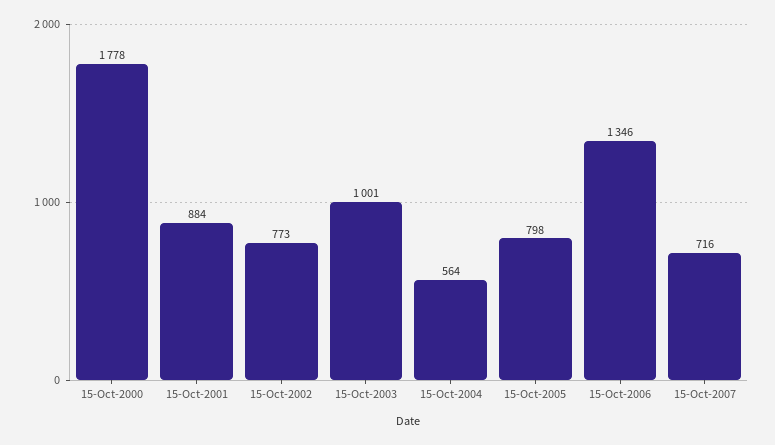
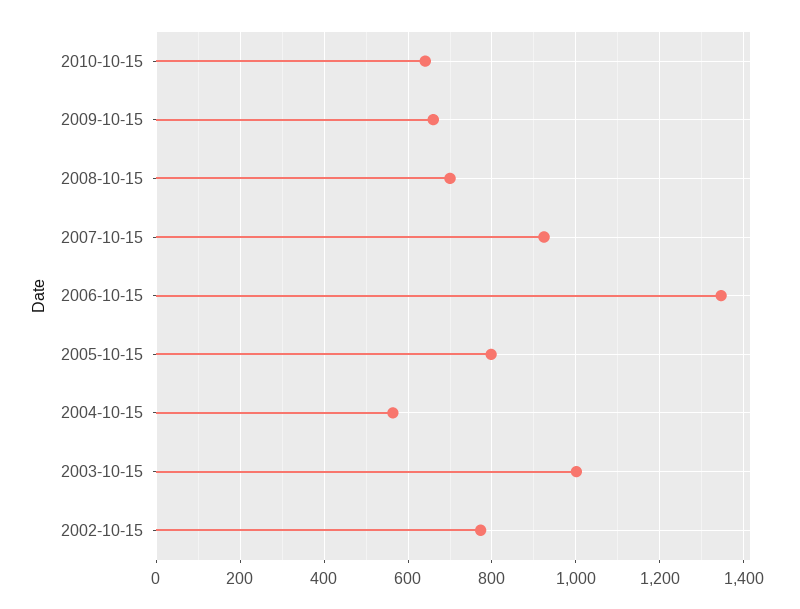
15-Oct-2000: 1778 -> none
15-Oct-2001: 884 -> none
15-Oct-2007: 716 -> 920
2010-10-15: none -> 640
2009-10-15: none -> 660
2008-10-15: none -> 700

